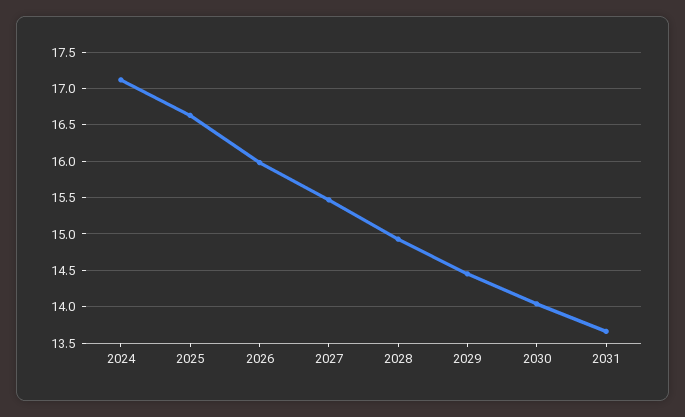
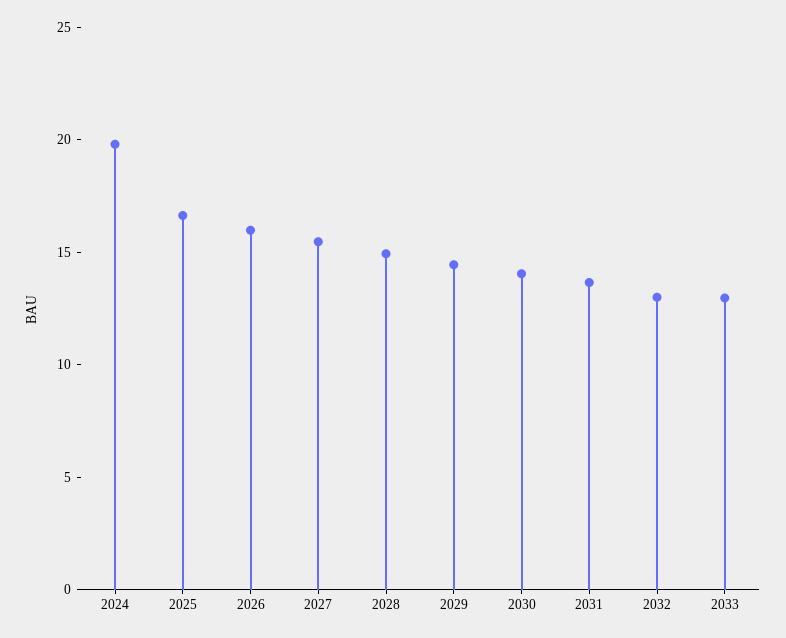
2024: 17.1 -> 20
2032: none -> 13
2033: none -> 13

